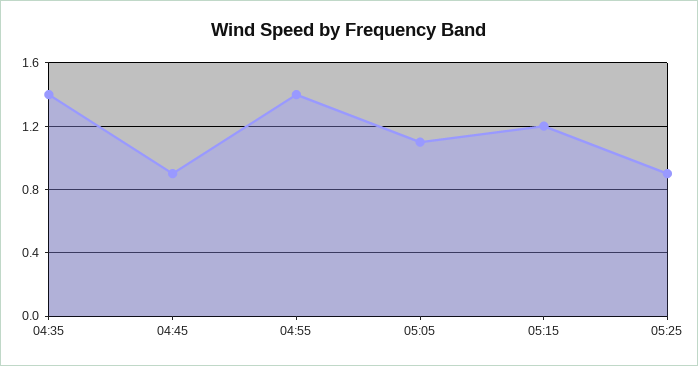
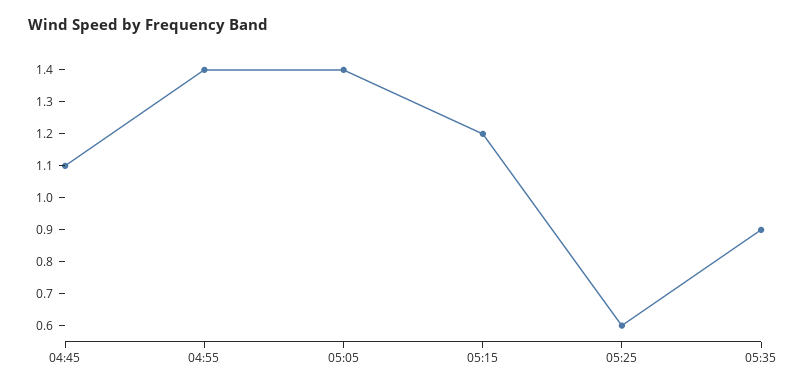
04:35: 1.4 -> none
04:45: 0.9 -> 1.1
05:05: 1.1 -> 1.4
05:25: 0.9 -> 0.6
05:35: none -> 0.9

